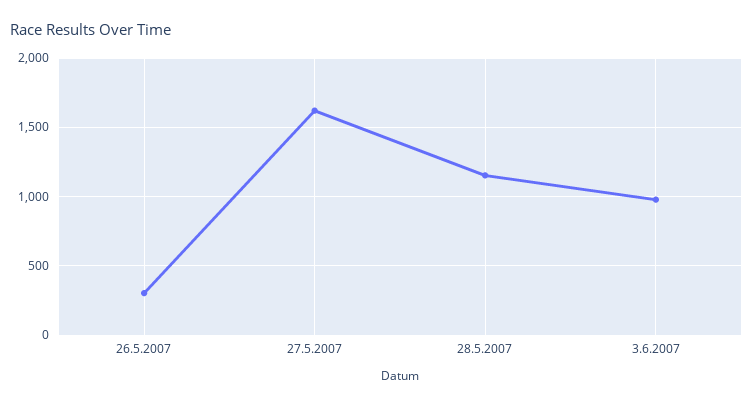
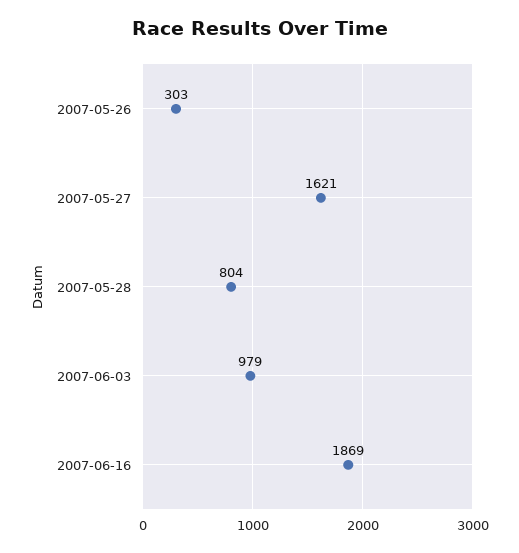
28.5.2007: 1150 -> 804
2007-06-16: none -> 1869

